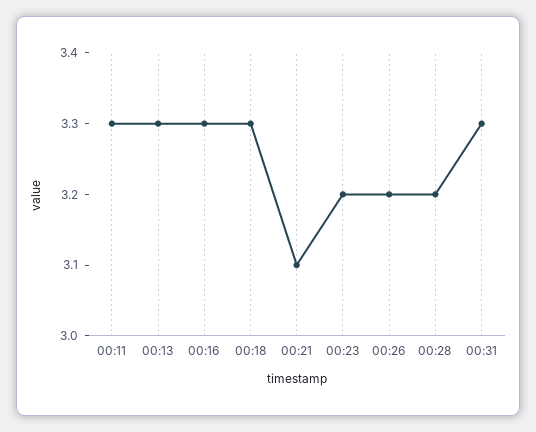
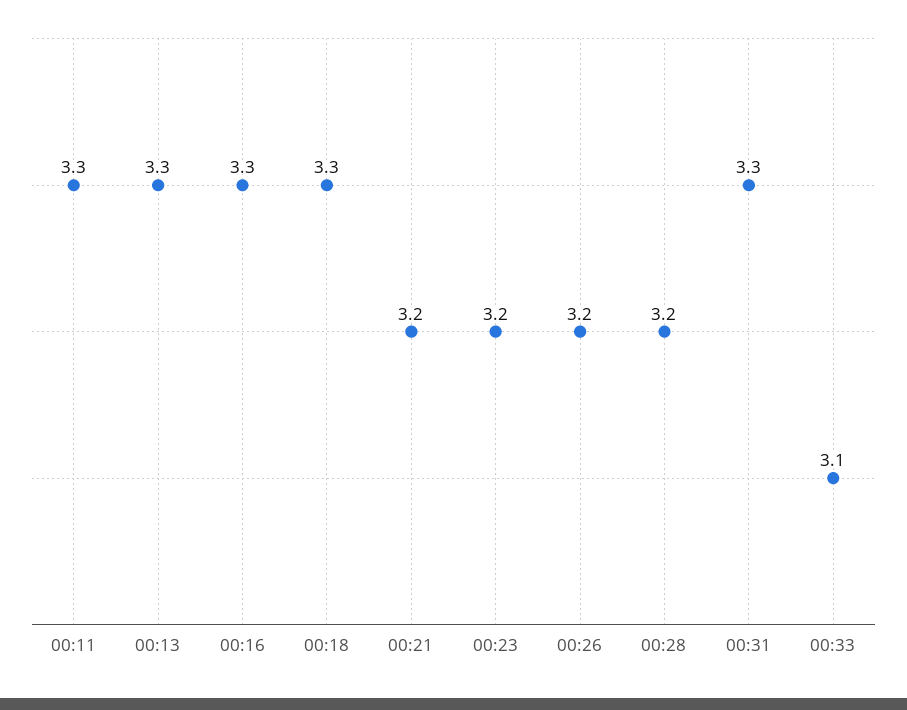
00:21: 3.1 -> 3.2
00:33: none -> 3.1

